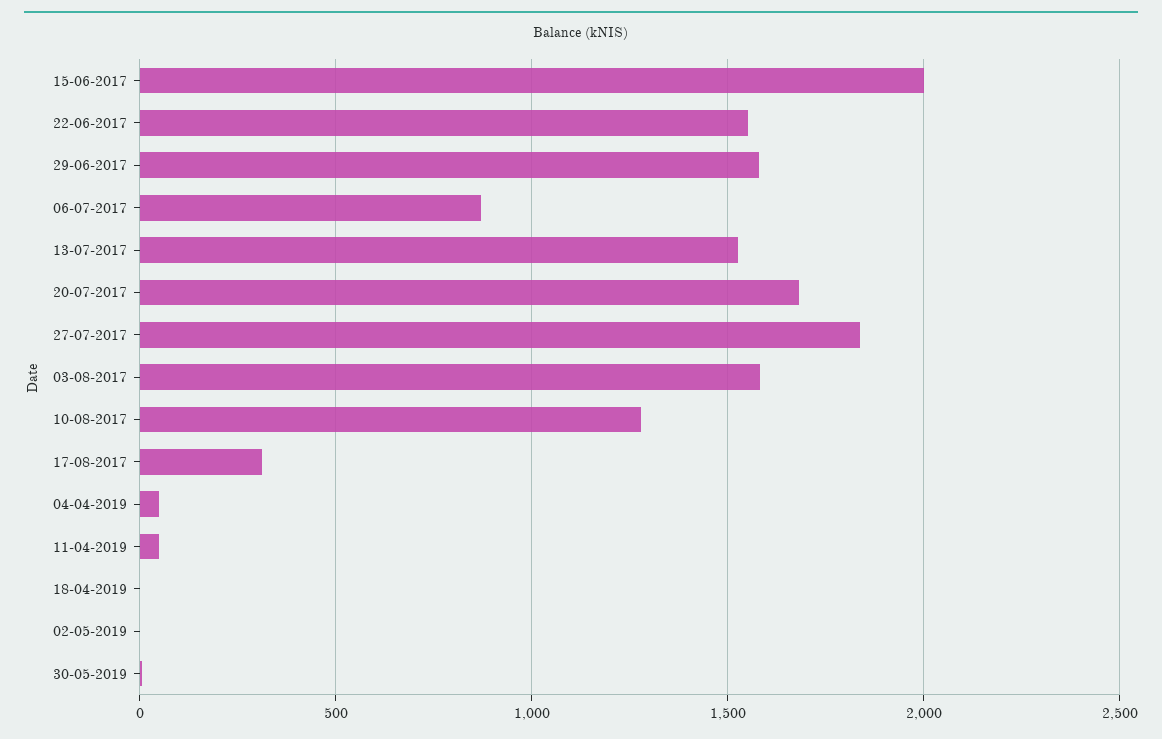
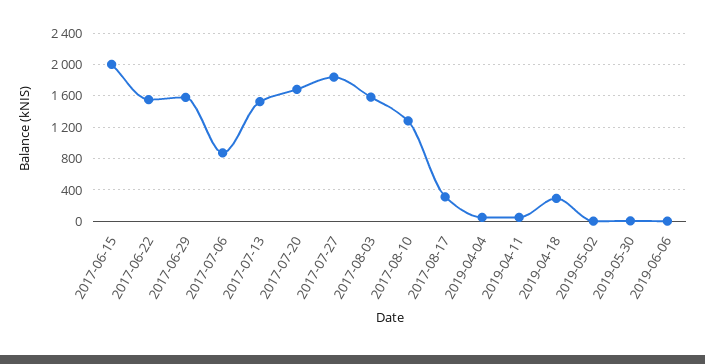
18-04-2019: 0 -> 300
2019-06-06: none -> 0

